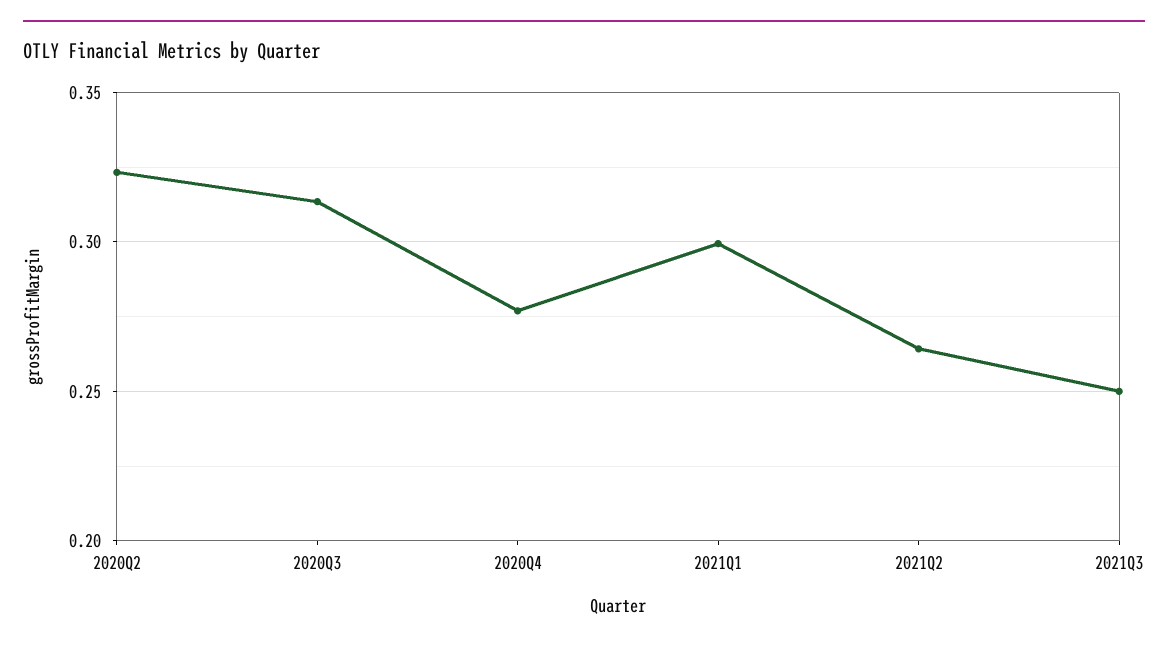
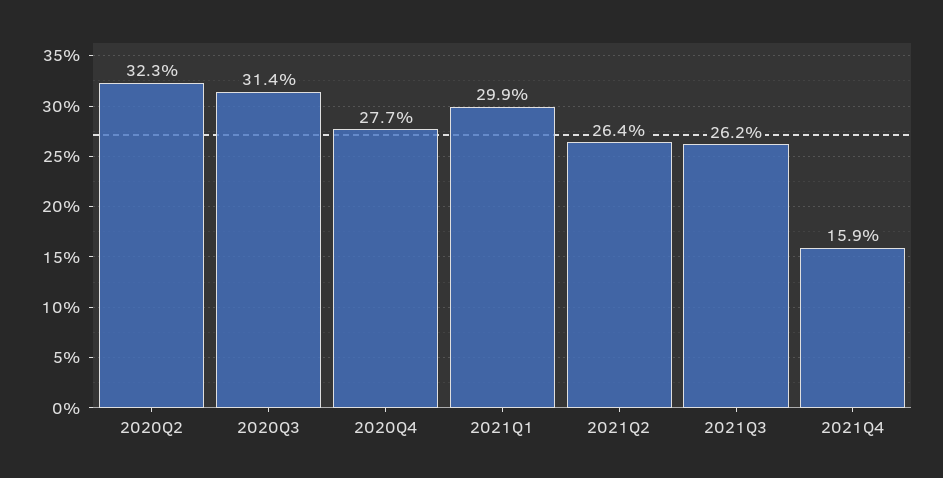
2021Q3: 0.25 -> 0.262
2021Q4: none -> 0.159

